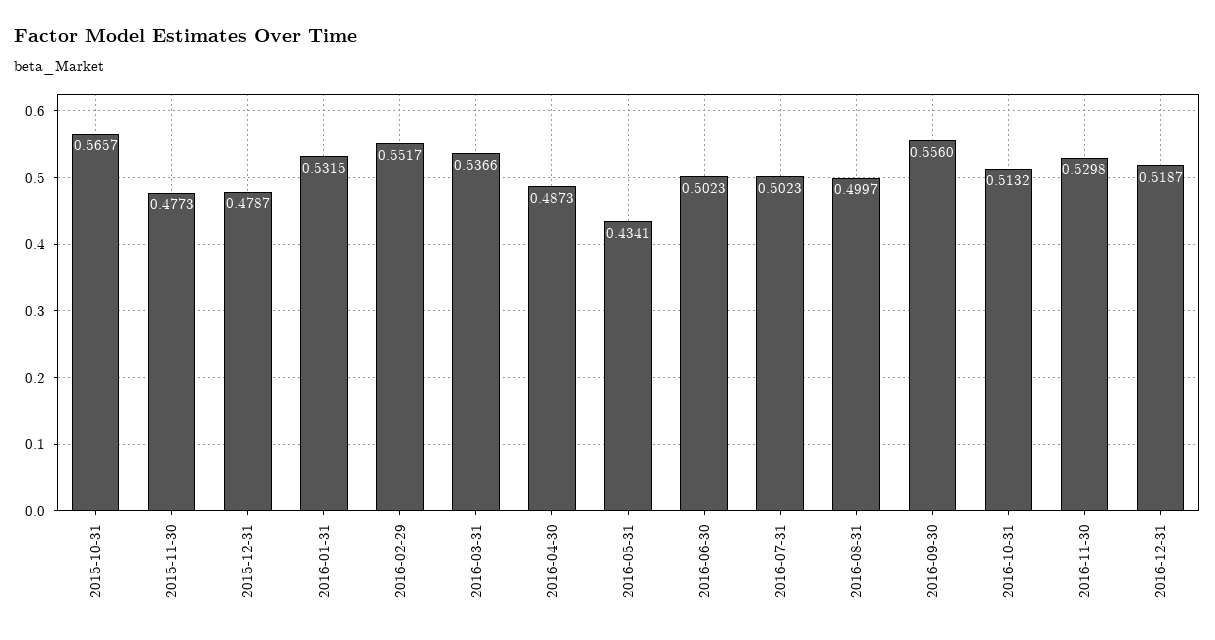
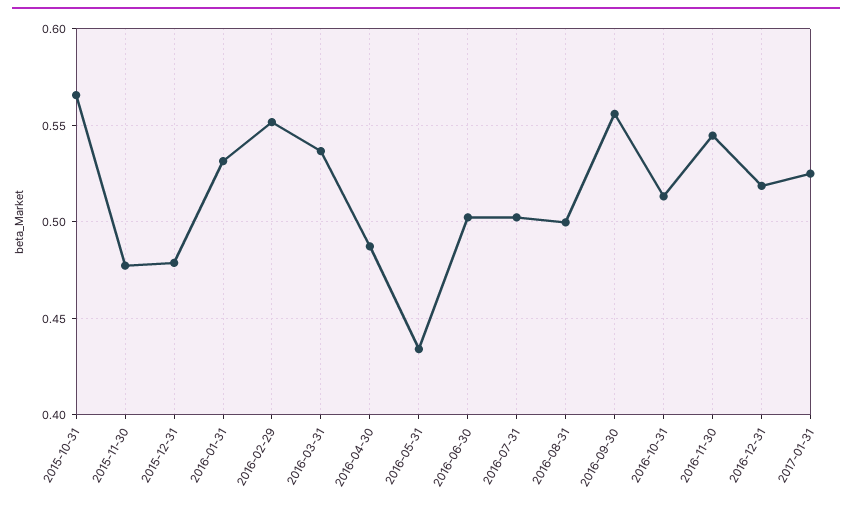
2016-11-30: 0.5298 -> 0.545
2017-01-31: none -> 0.525

